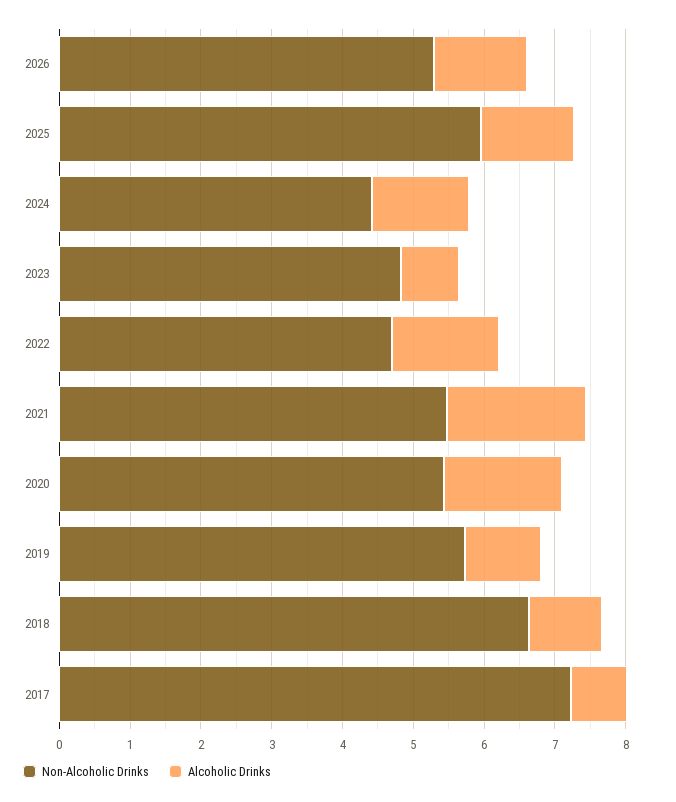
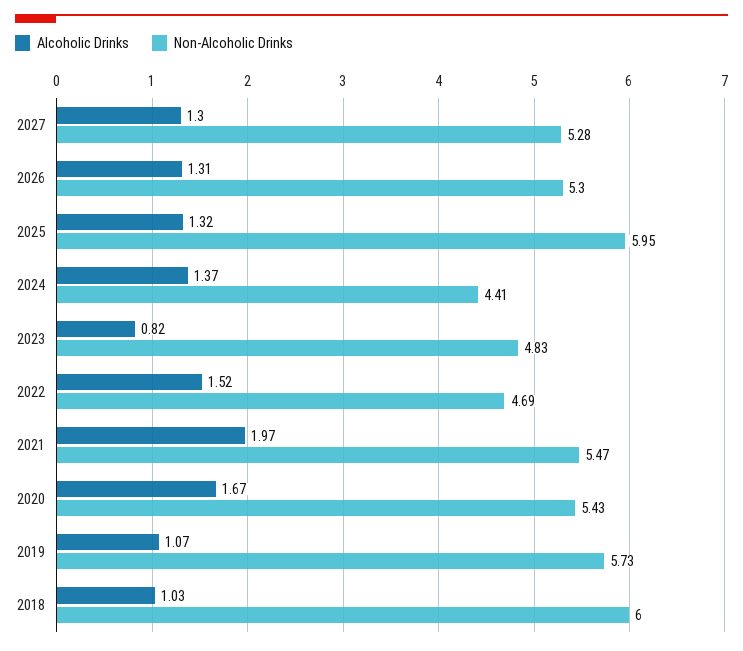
Non-Alcoholic Drinks, 2018: 6.6 -> 6
Non-Alcoholic Drinks, 2017: 7.2 -> none
Alcoholic Drinks, 2017: 0.8 -> none
Alcoholic Drinks, 2027: none -> 1.3
Non-Alcoholic Drinks, 2027: none -> 5.28

